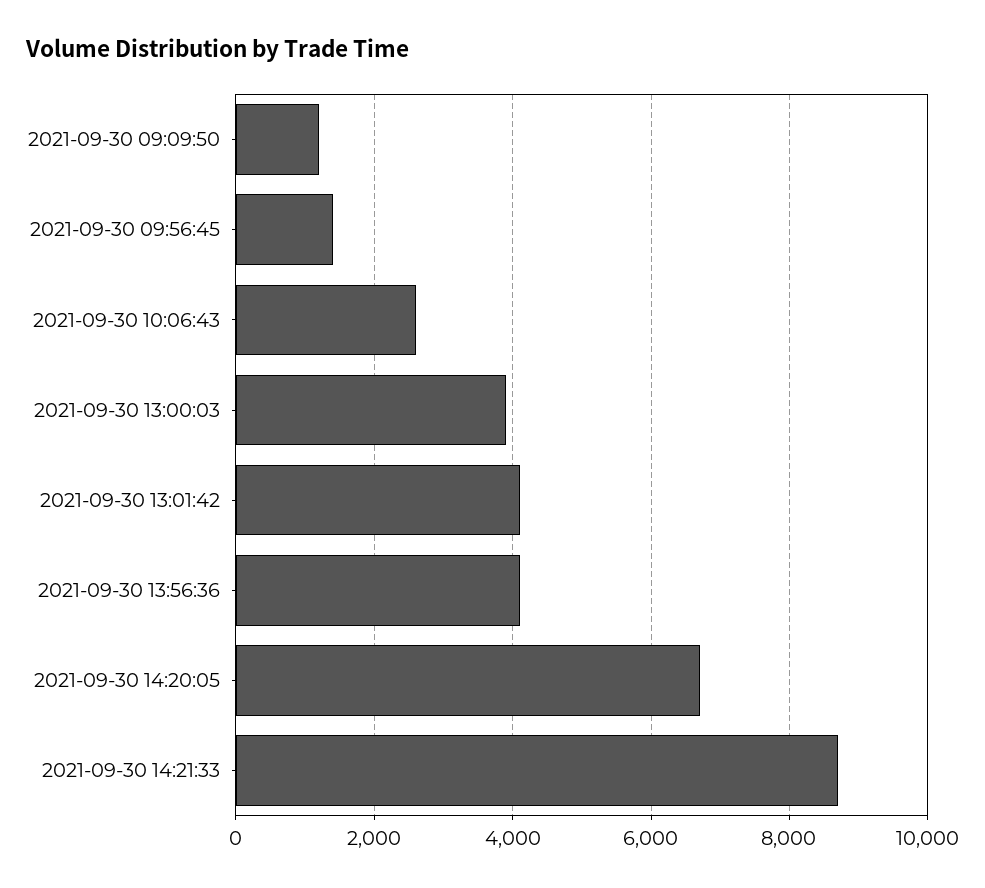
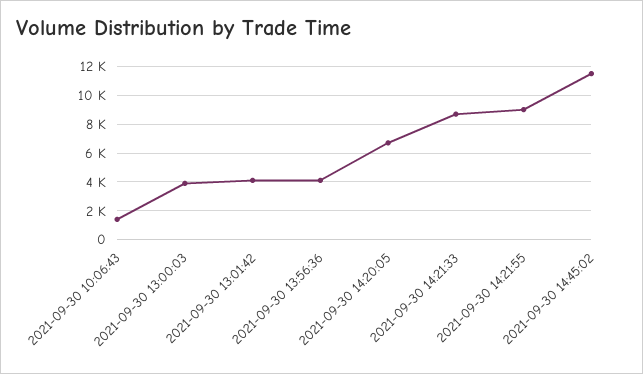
2021-09-30 09:09:50: 1200 -> none
2021-09-30 09:56:45: 1400 -> none
2021-09-30 10:06:43: 2600 -> 1500
2021-09-30 14:21:55: none -> 9000
2021-09-30 14:45:02: none -> 11500

